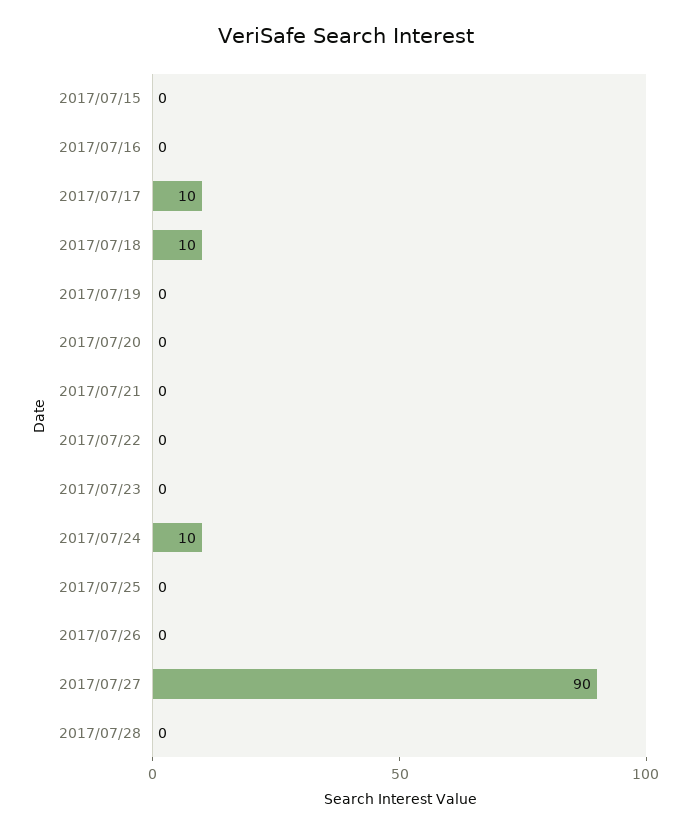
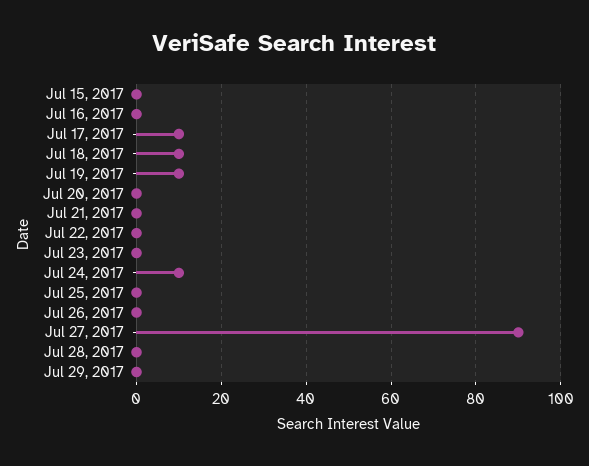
2017/07/19: 0 -> 10
Jul 29, 2017: none -> 0

